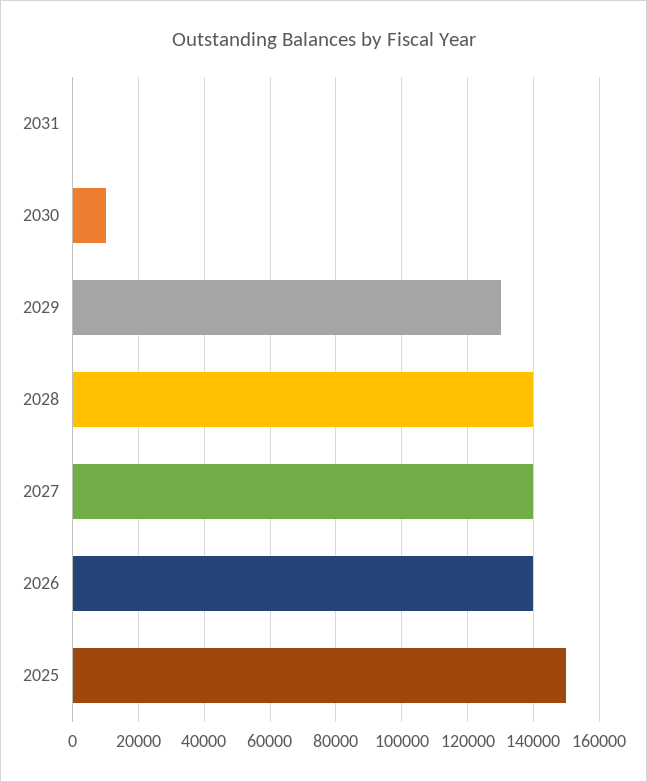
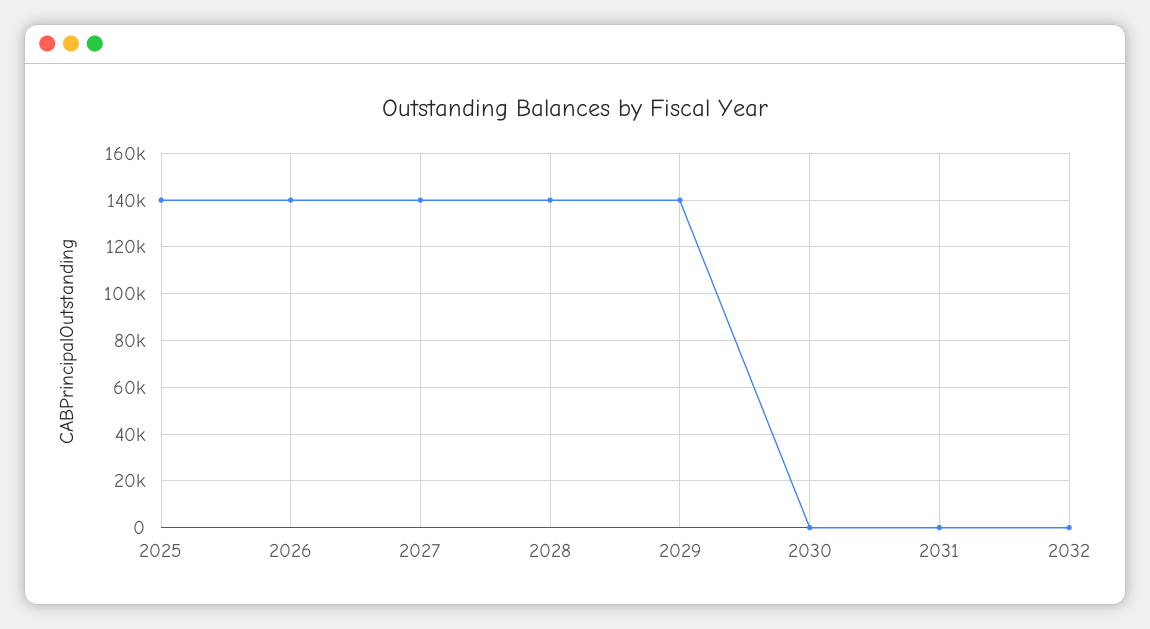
2030: 10000 -> 0
2029: 130000 -> 140000
2025: 150000 -> 140000
2032: none -> 0

